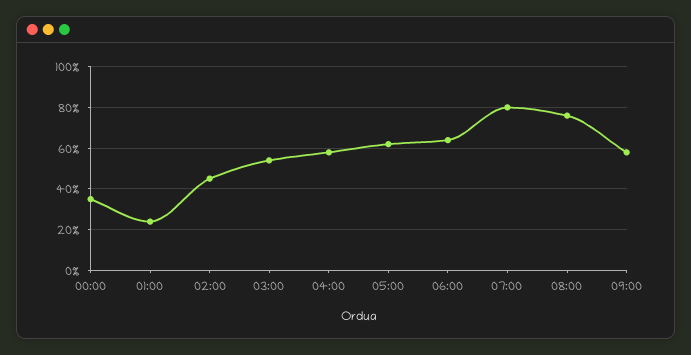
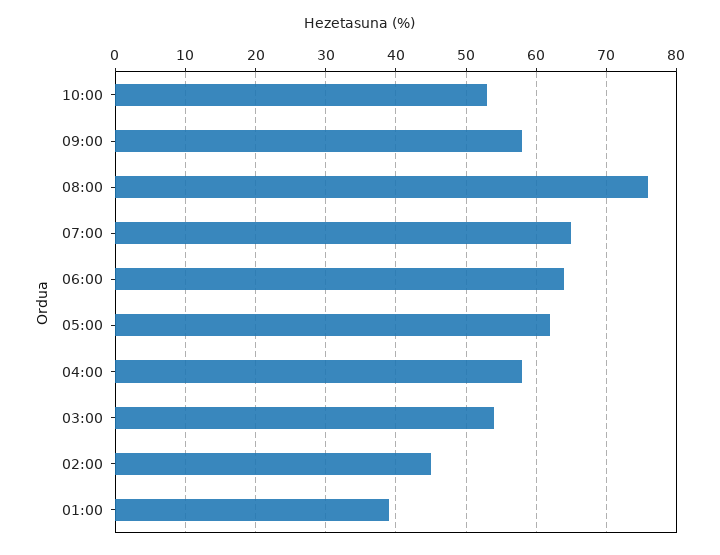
00:00: 35 -> none
01:00: 25 -> 39
07:00: 80 -> 65
10:00: none -> 53

